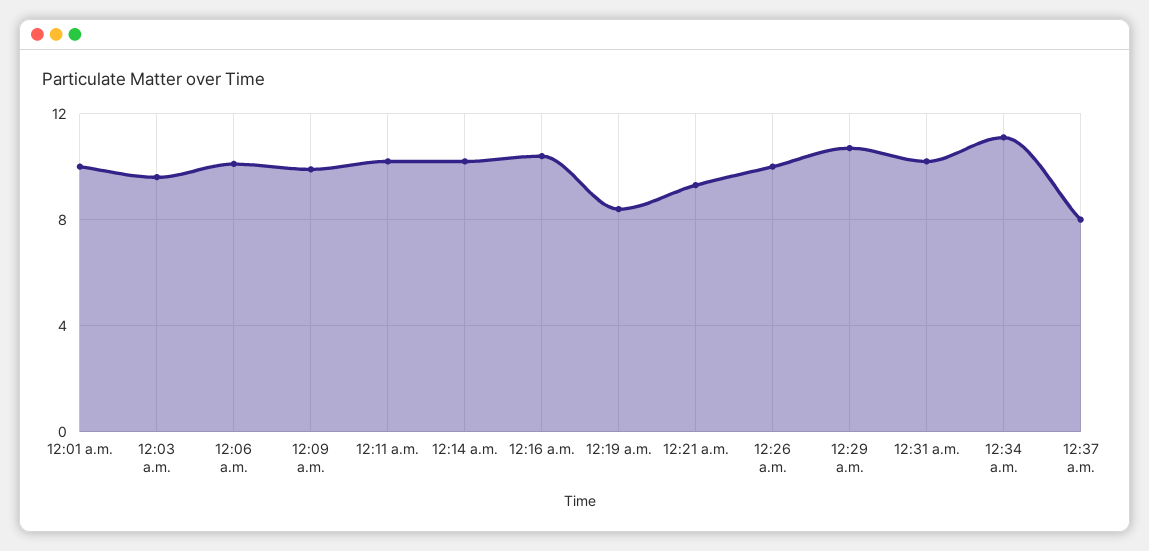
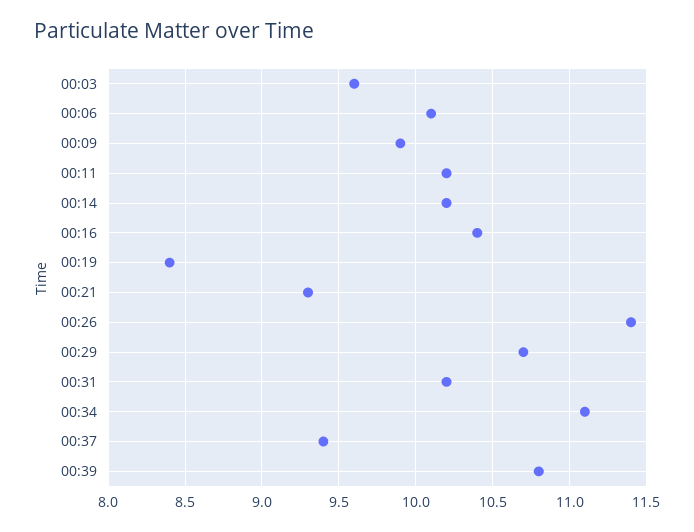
12:01 a.m.: 10 -> none
12:26 a.m.: 10 -> 11.4
12:37 a.m.: 8 -> 9.4
00:39: none -> 10.8

